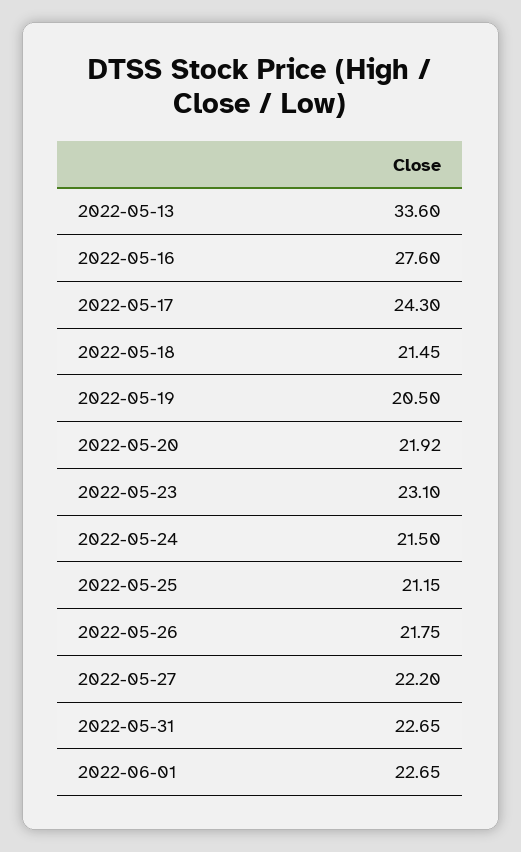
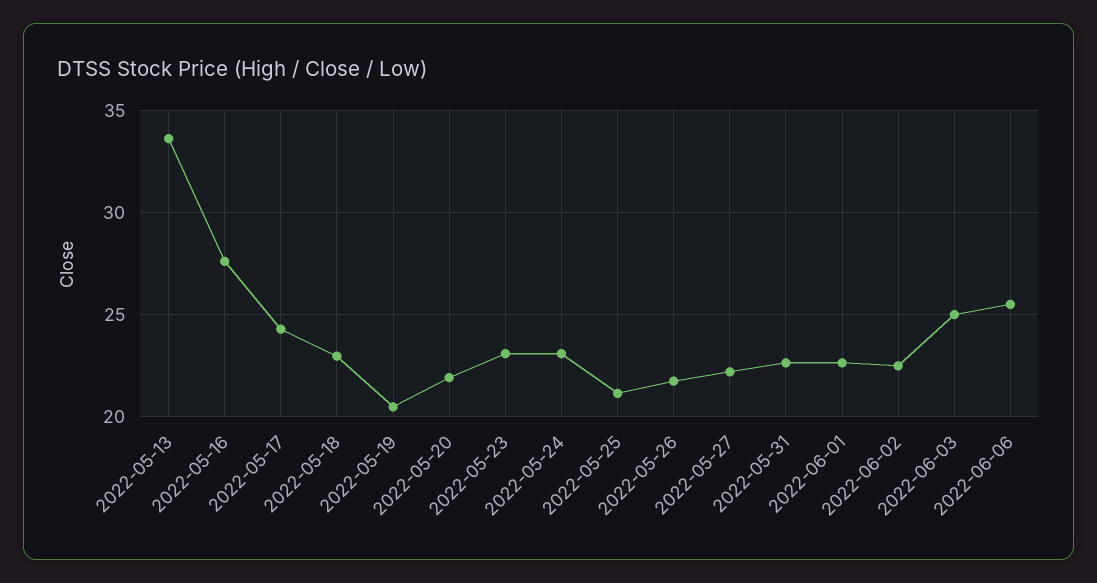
2022-05-18: 21.45 -> 23
2022-05-24: 21.5 -> 23
2022-06-02: none -> 22.5
2022-06-03: none -> 25
2022-06-06: none -> 25.5

